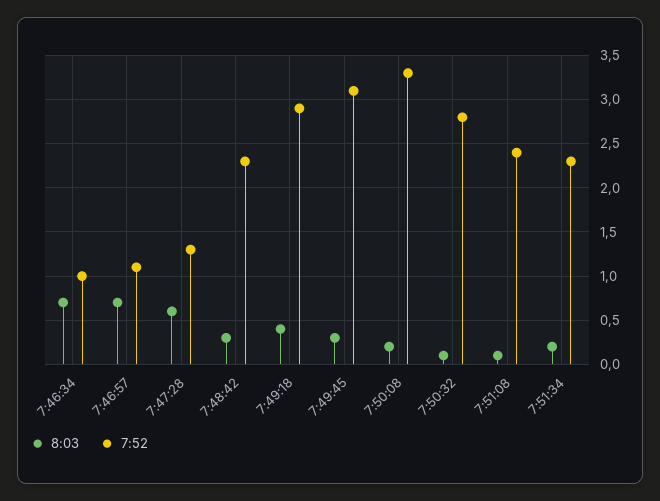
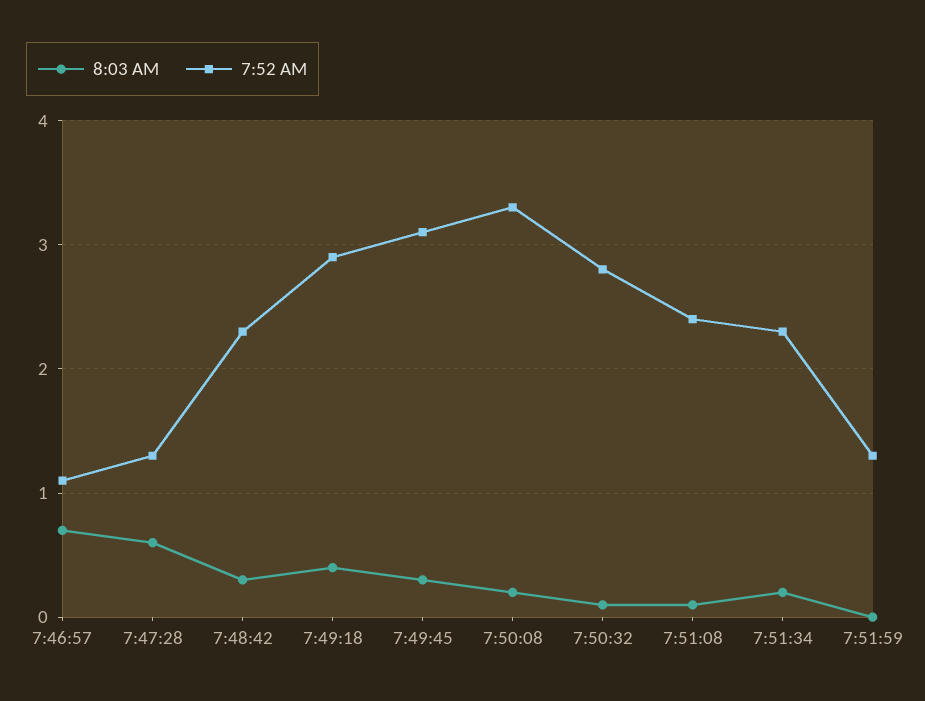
8:03, 7:46:34: 0.7 -> none
7:52, 7:46:34: 1 -> none
8:03, 7:51:59: none -> 0
7:52, 7:51:59: none -> 1.3

